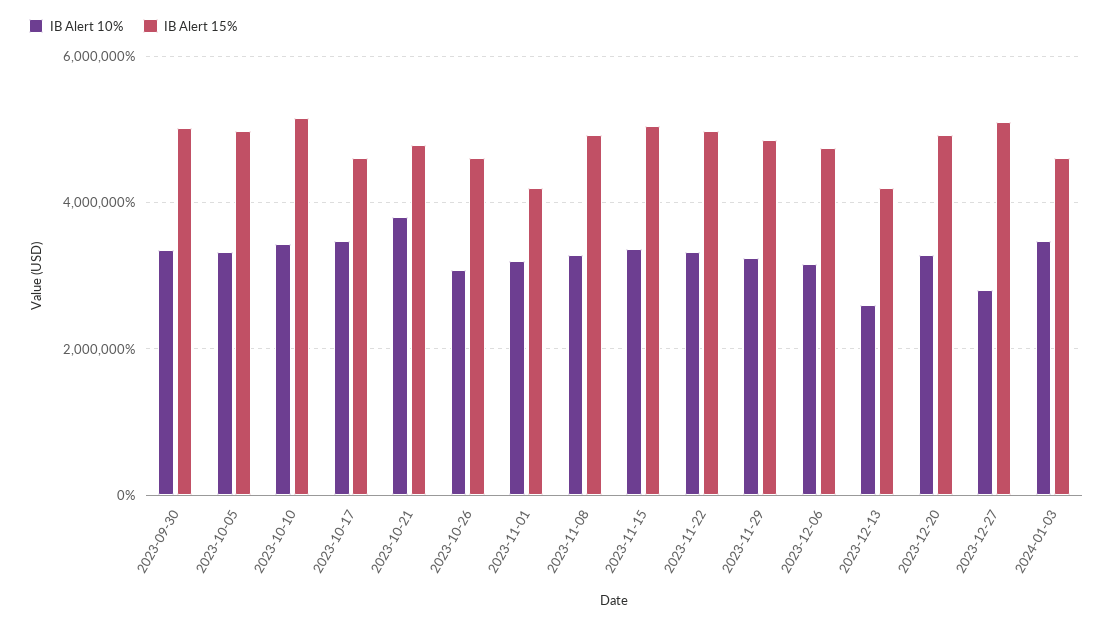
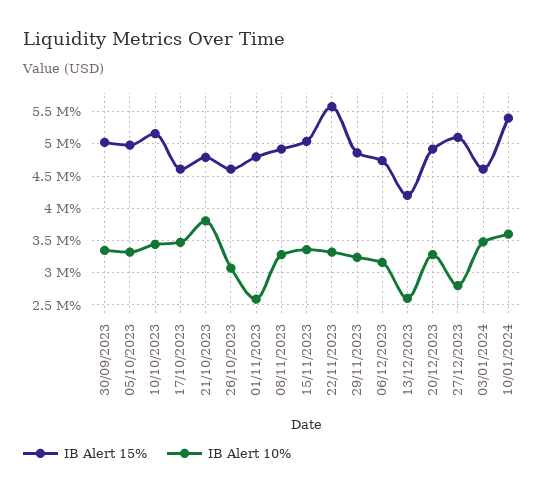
IB Alert 10%, 2023-11-01: 3200000 -> 2600000
IB Alert 15%, 2023-11-01: 4200000 -> 4800000
IB Alert 15%, 2023-11-22: 5000000 -> 5600000
IB Alert 15%, 10/01/2024: none -> 5400000
IB Alert 10%, 10/01/2024: none -> 3600000

